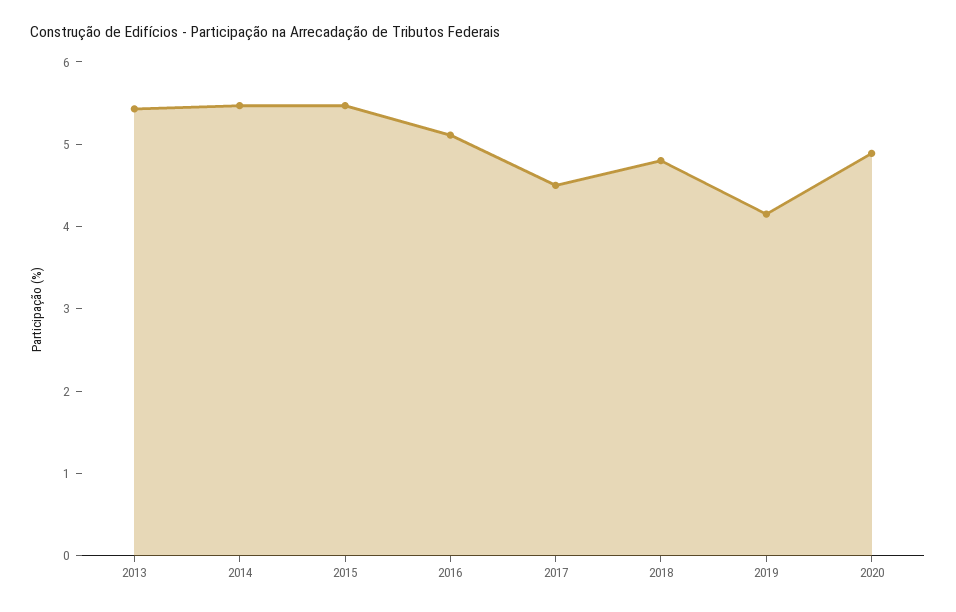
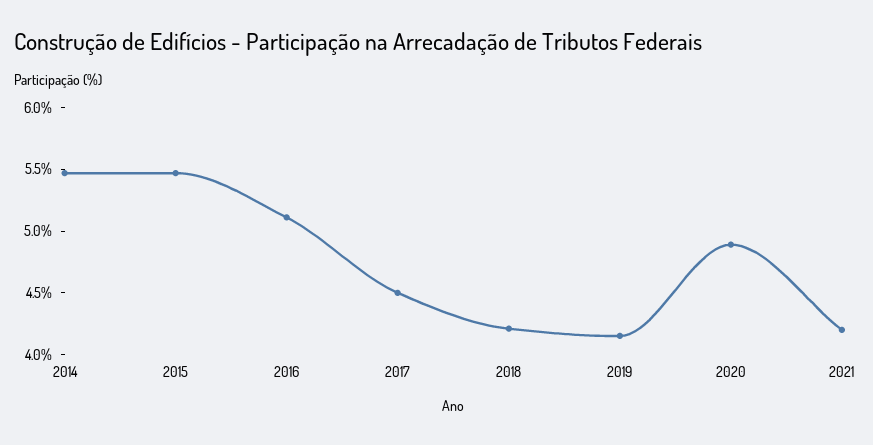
2013: 5.4 -> none
2018: 4.8 -> 4.2
2021: none -> 4.2

